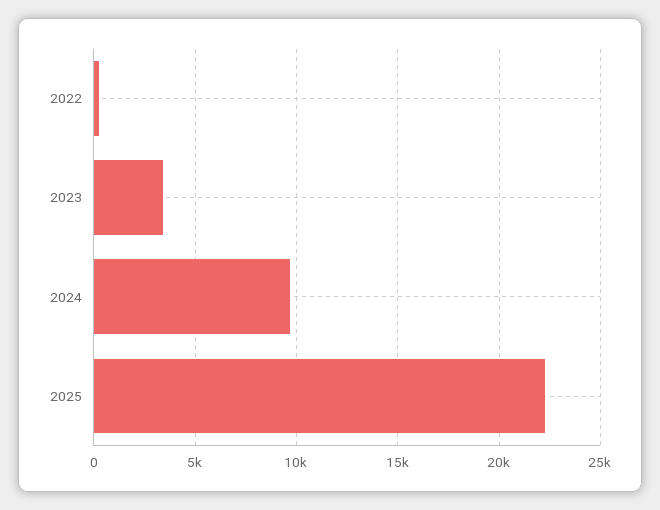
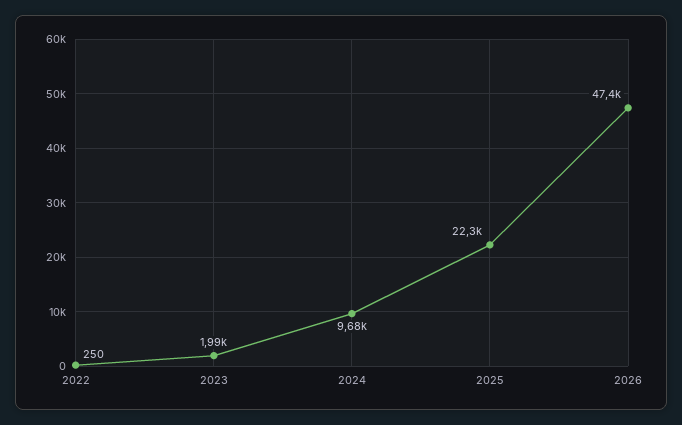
2023: 3500 -> 1990
2026: none -> 47400

